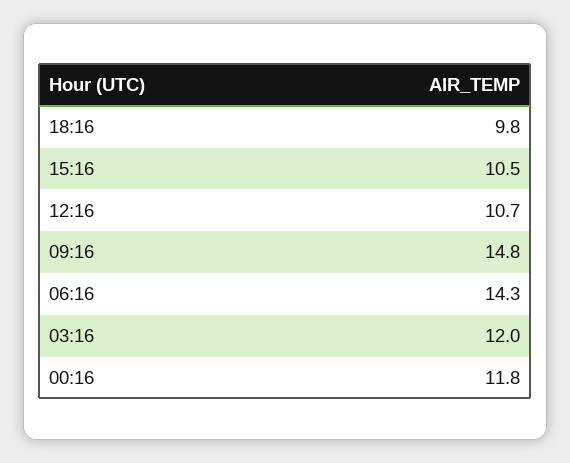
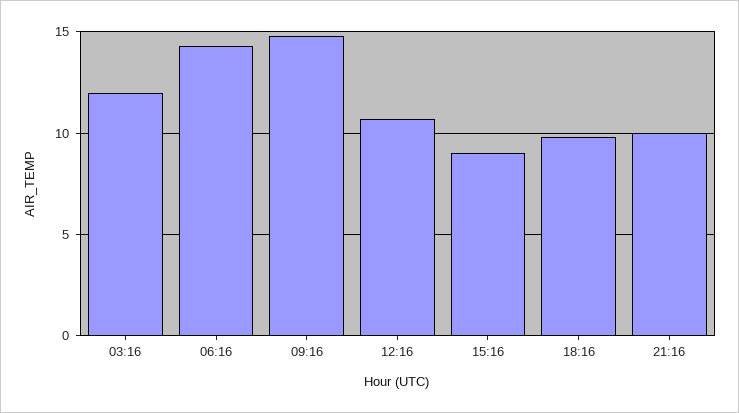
15:16: 10.5 -> 9
00:16: 11.8 -> none
21:16: none -> 10

